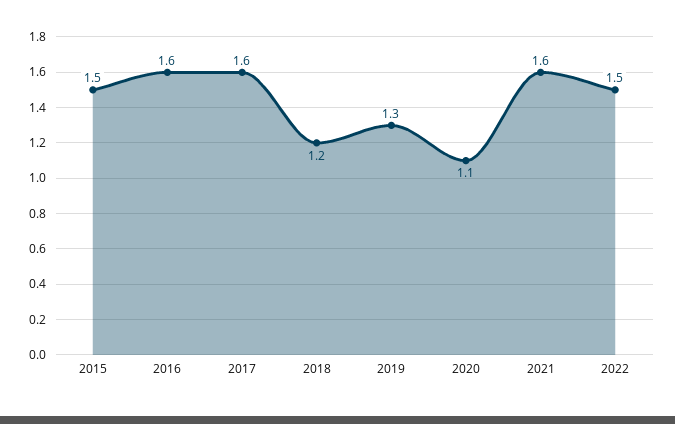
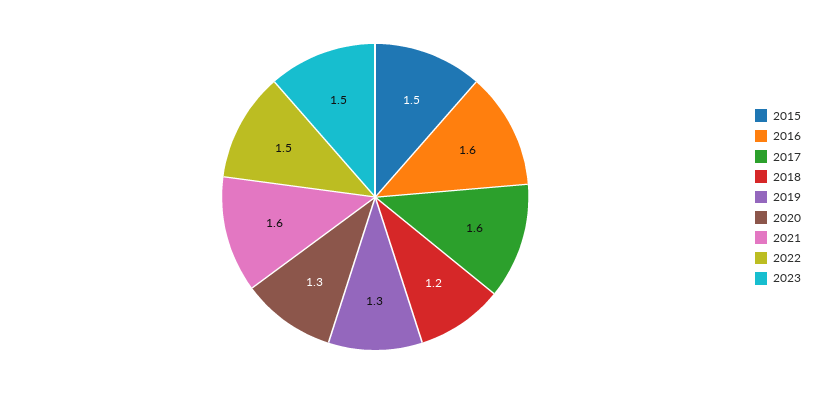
2020: 1.1 -> 1.3
2023: none -> 1.5

